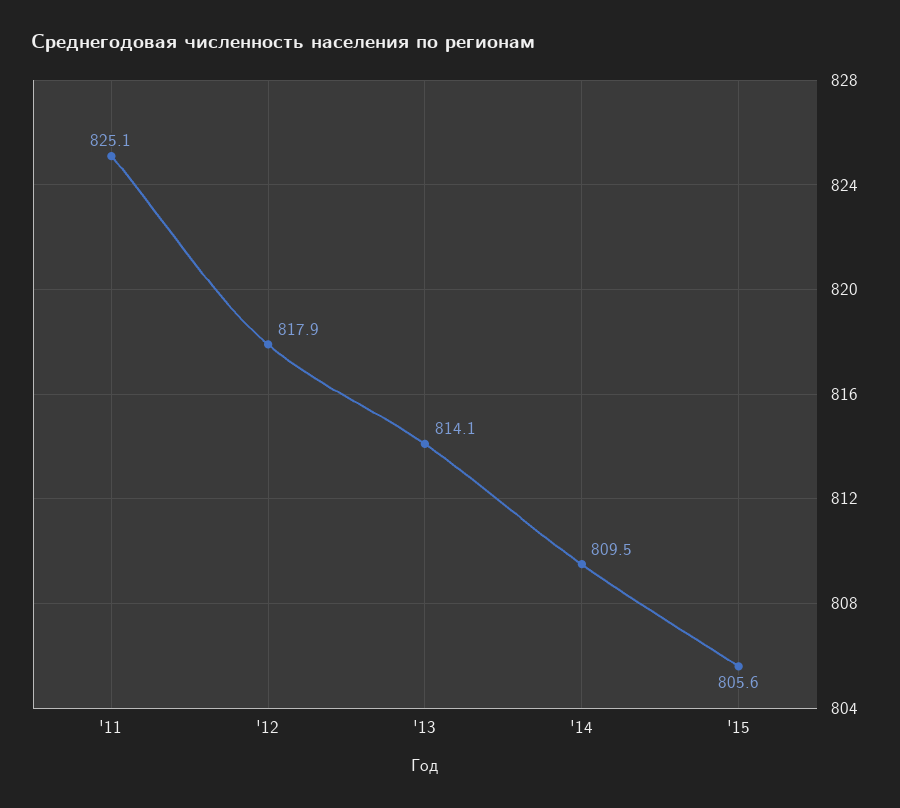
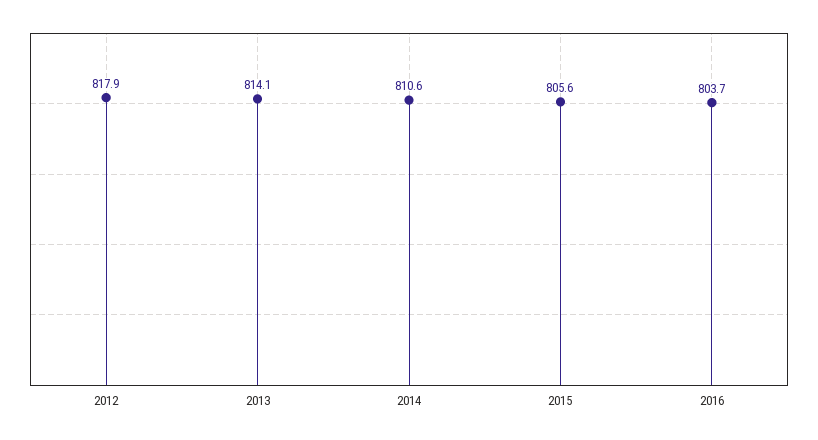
'11: 825.1 -> none
'14: 809.5 -> 810.6
2016: none -> 803.7

